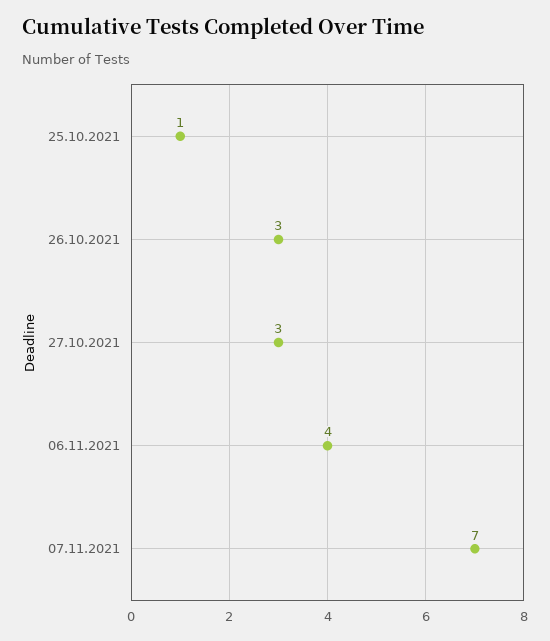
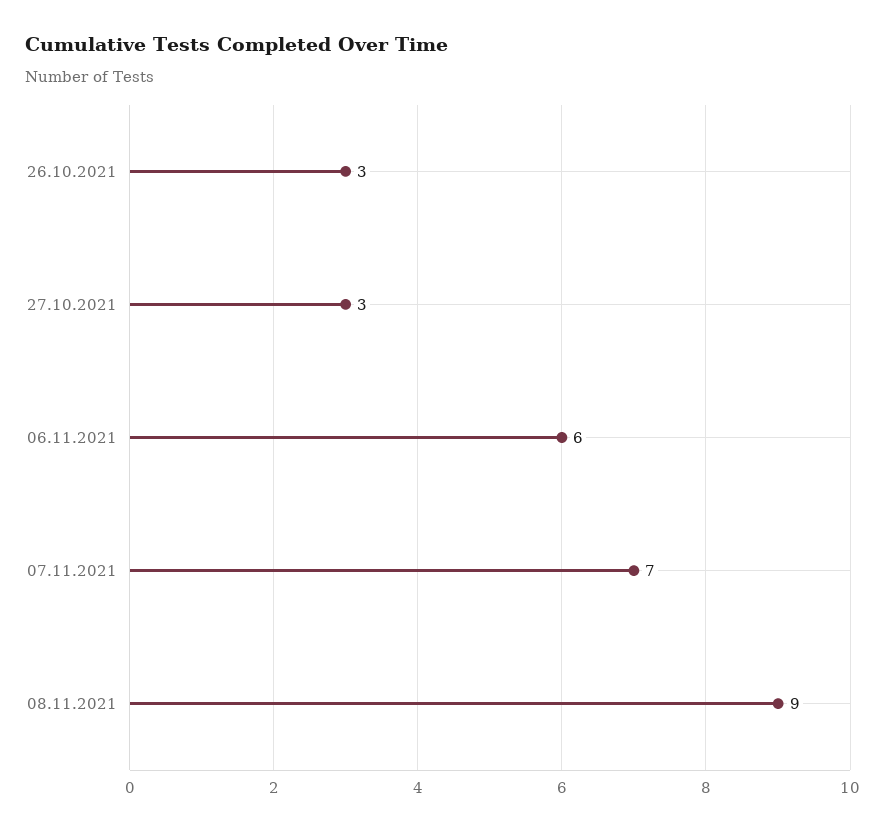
25.10.2021: 1 -> none
06.11.2021: 4 -> 6
08.11.2021: none -> 9

